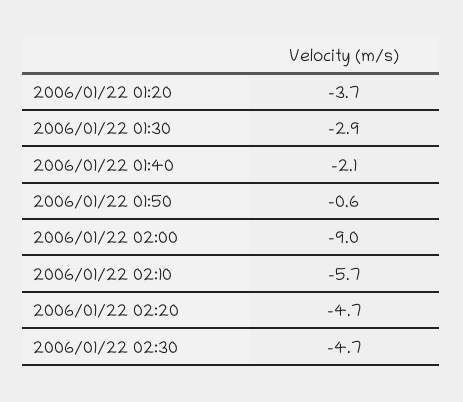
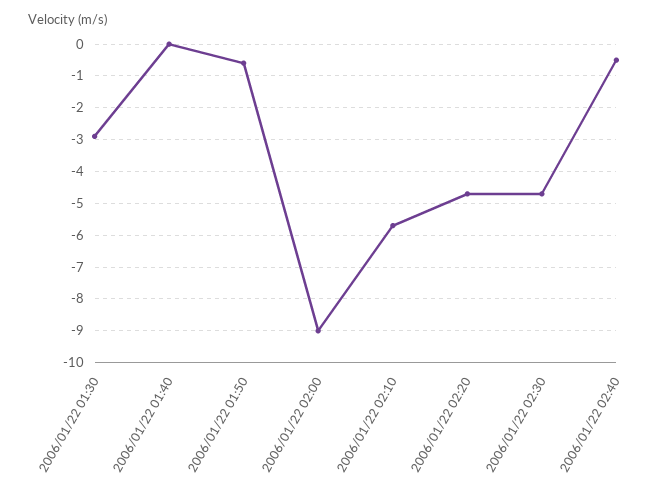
2006/01/22 01:20: -3.7 -> none
2006/01/22 01:40: -2.1 -> 0
2006/01/22 02:40: none -> -0.5

